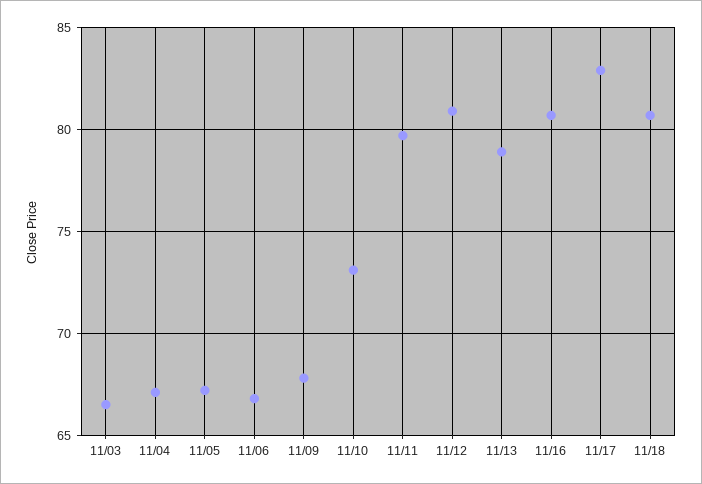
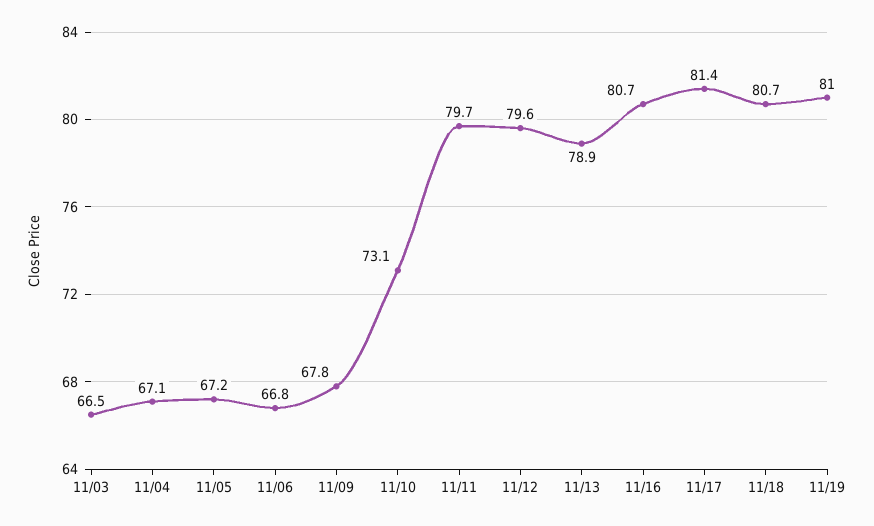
11/12: 81 -> 79.6
11/17: 83 -> 81.4
11/19: none -> 81

